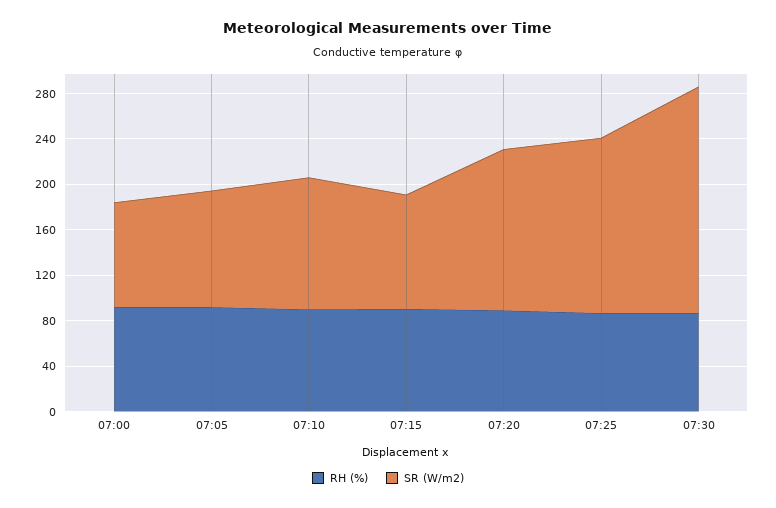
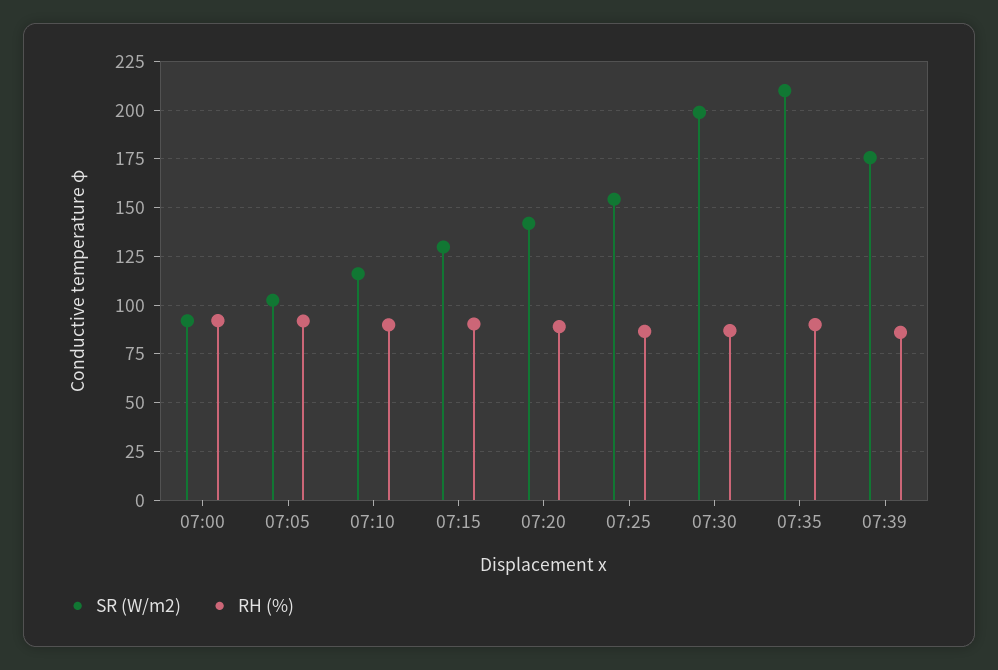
SR (W/m2), 07:15: 100 -> 130
SR (W/m2), 07:35: none -> 210
RH (%), 07:35: none -> 90
SR (W/m2), 07:39: none -> 175
RH (%), 07:39: none -> 85

